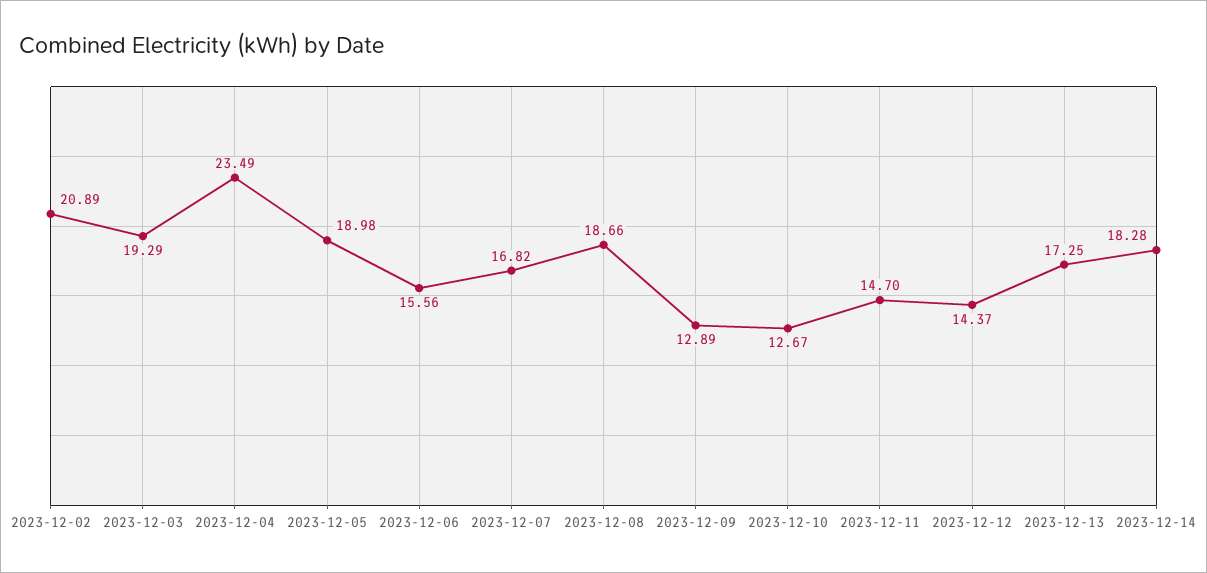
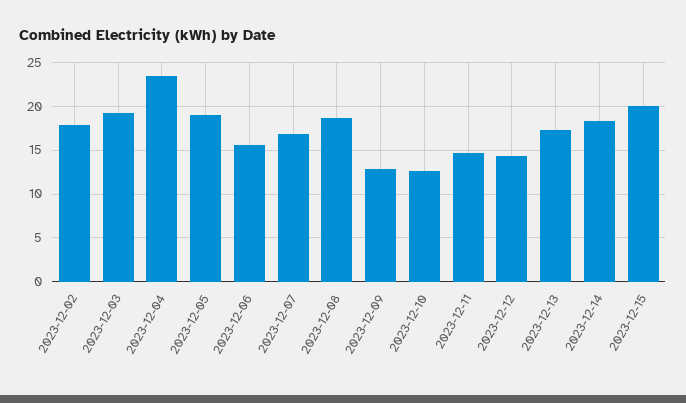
2023-12-02: 20.89 -> 18
2023-12-15: none -> 20

